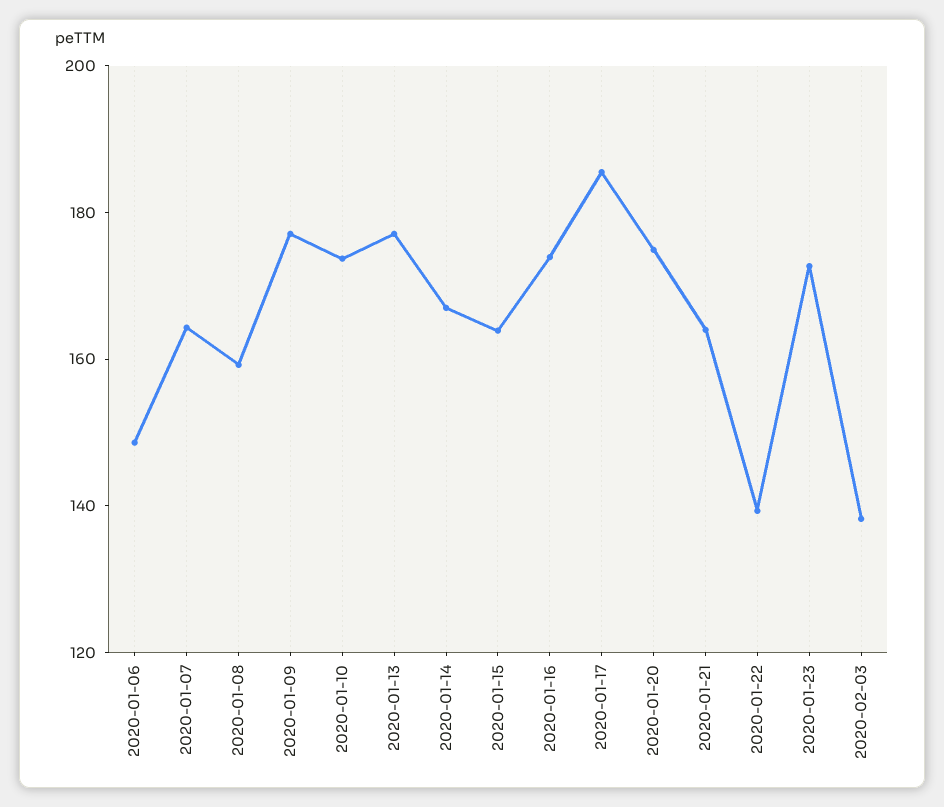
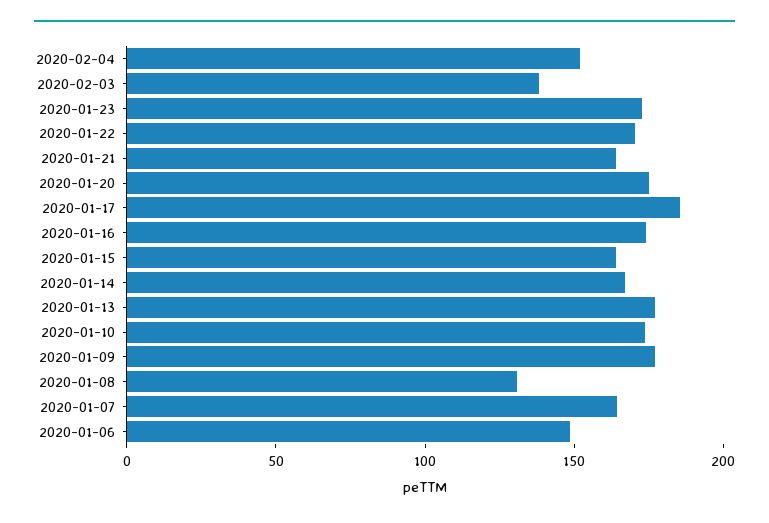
2020-01-08: 160 -> 130
2020-01-22: 140 -> 170
2020-02-04: none -> 150

